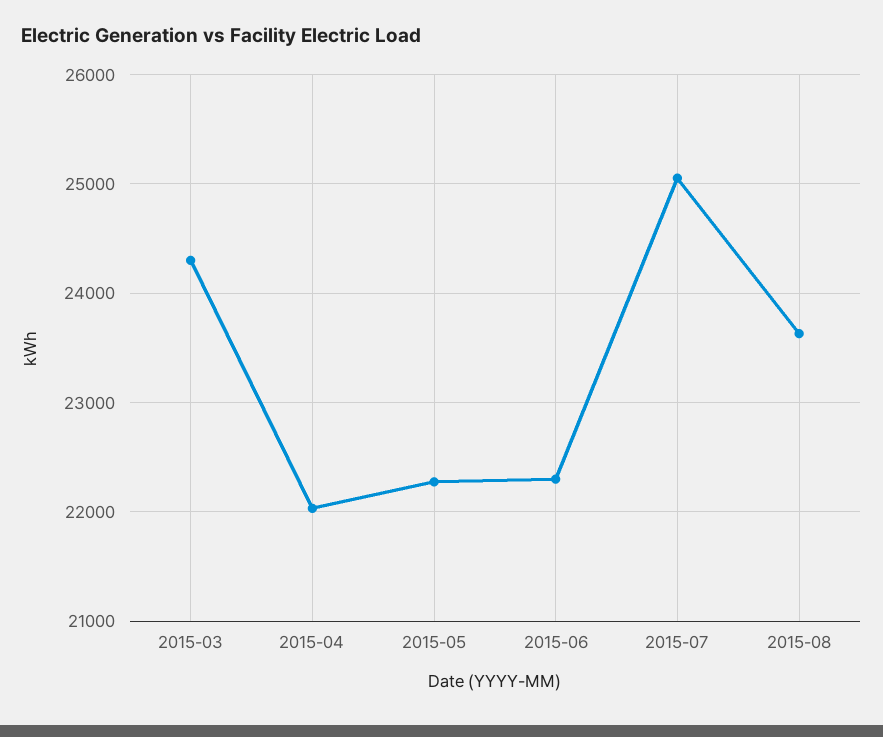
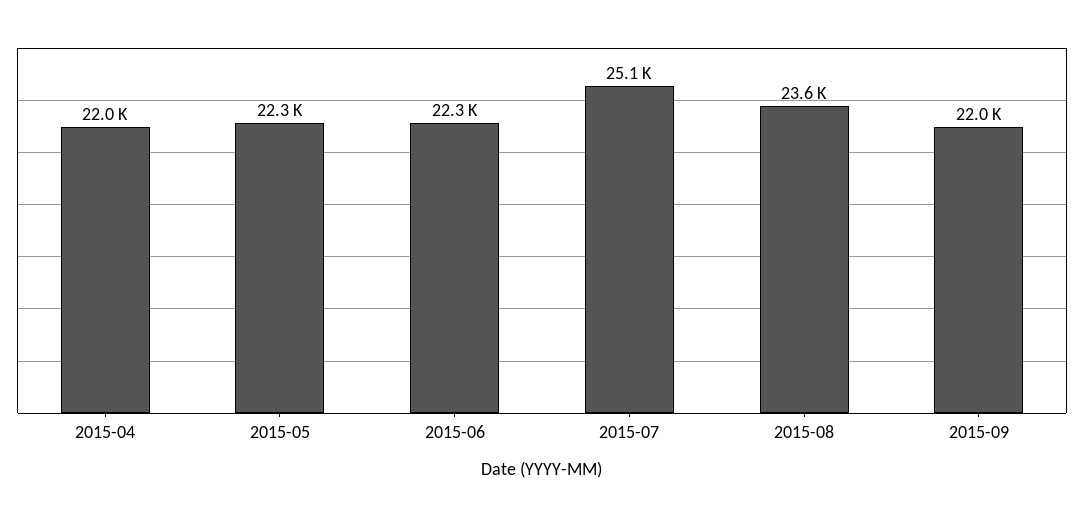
2015-03: 24300 -> none
2015-09: none -> 22000

